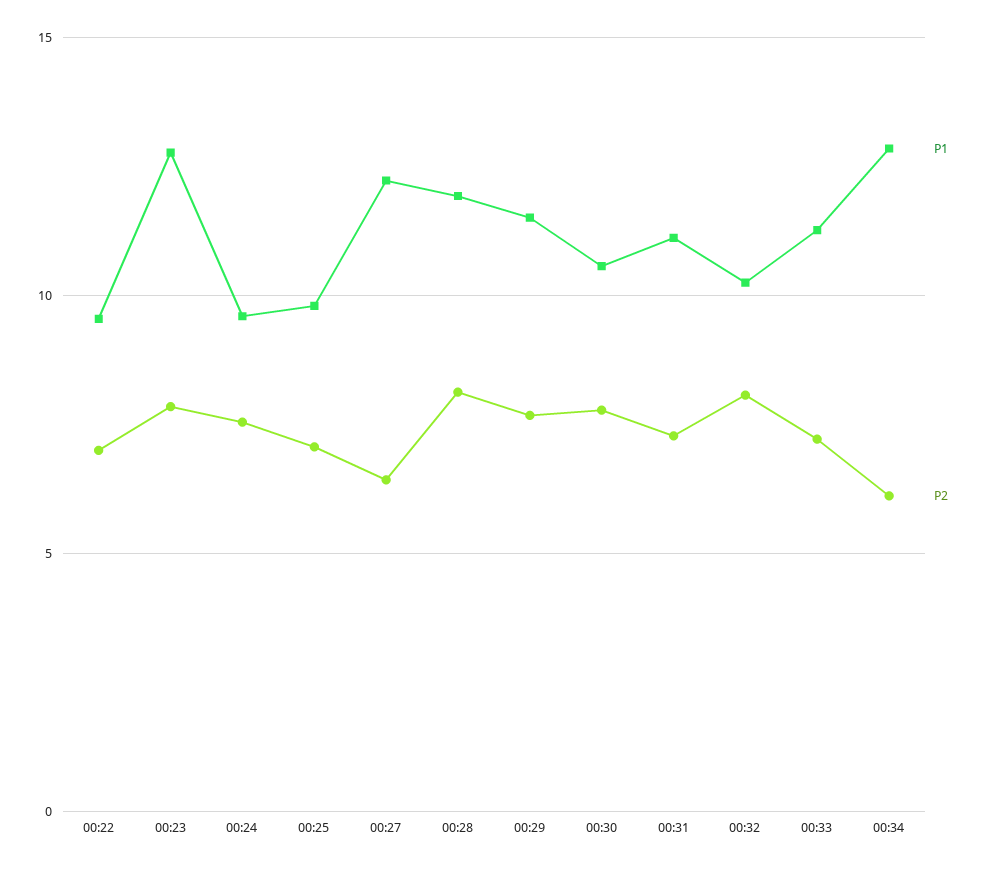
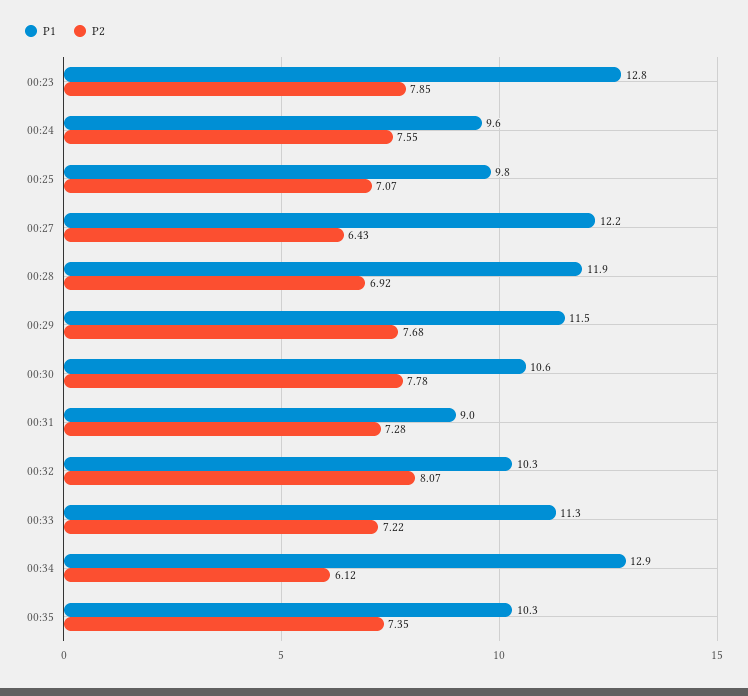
P1, 00:22: 9.5 -> none
P2, 00:22: 7 -> none
P2, 00:28: 8 -> 6.92
P1, 00:31: 11 -> 9
P1, 00:35: none -> 10.3
P2, 00:35: none -> 7.35

